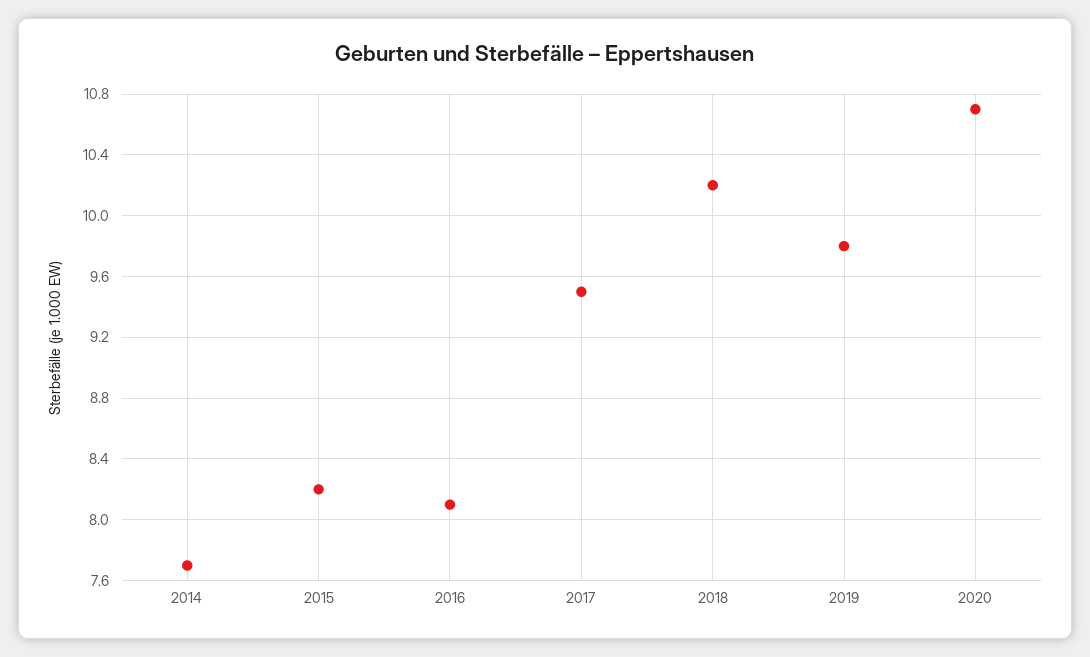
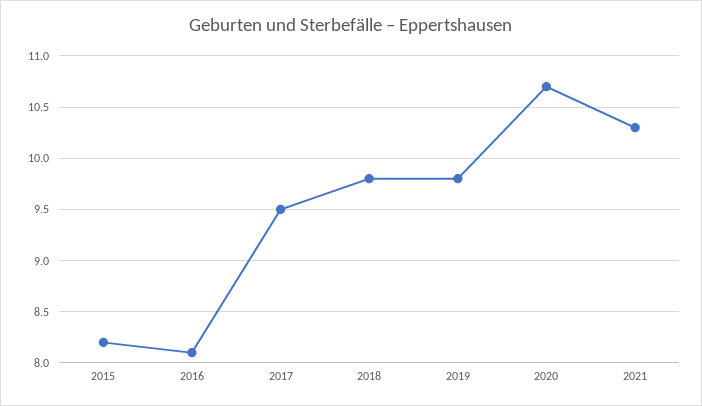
2014: 7.7 -> none
2018: 10.2 -> 9.8
2021: none -> 10.3

